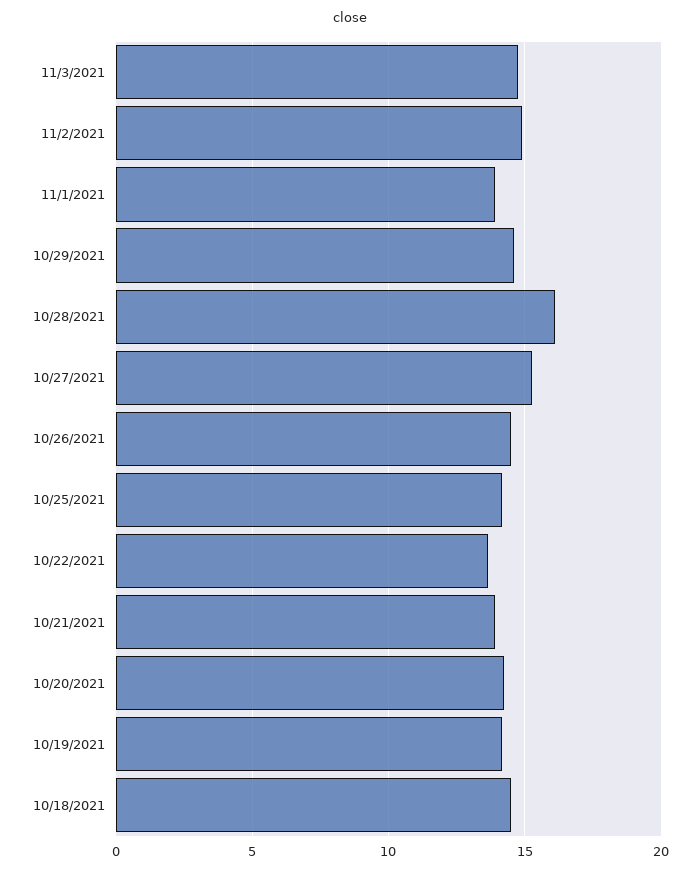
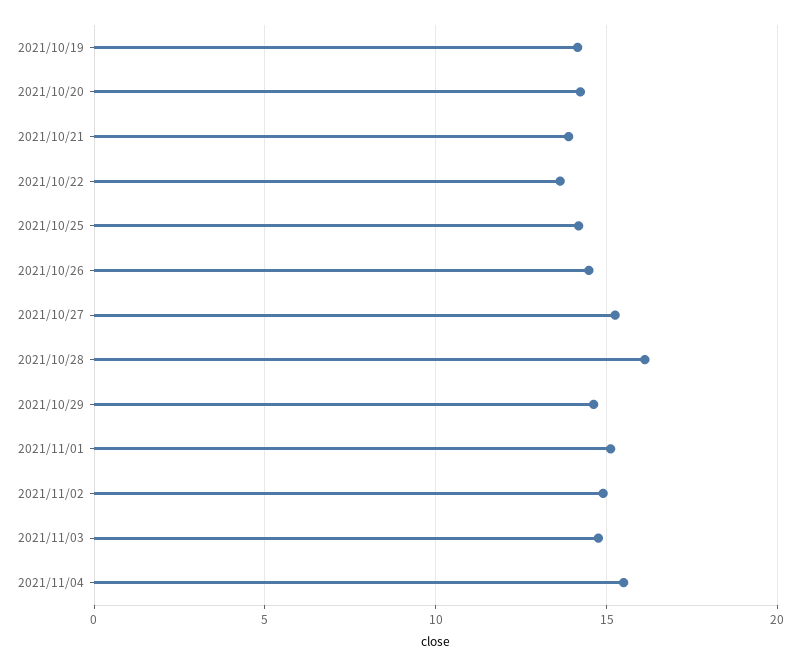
11/1/2021: 14 -> 15
10/18/2021: 14.5 -> none
2021/11/04: none -> 15.5

